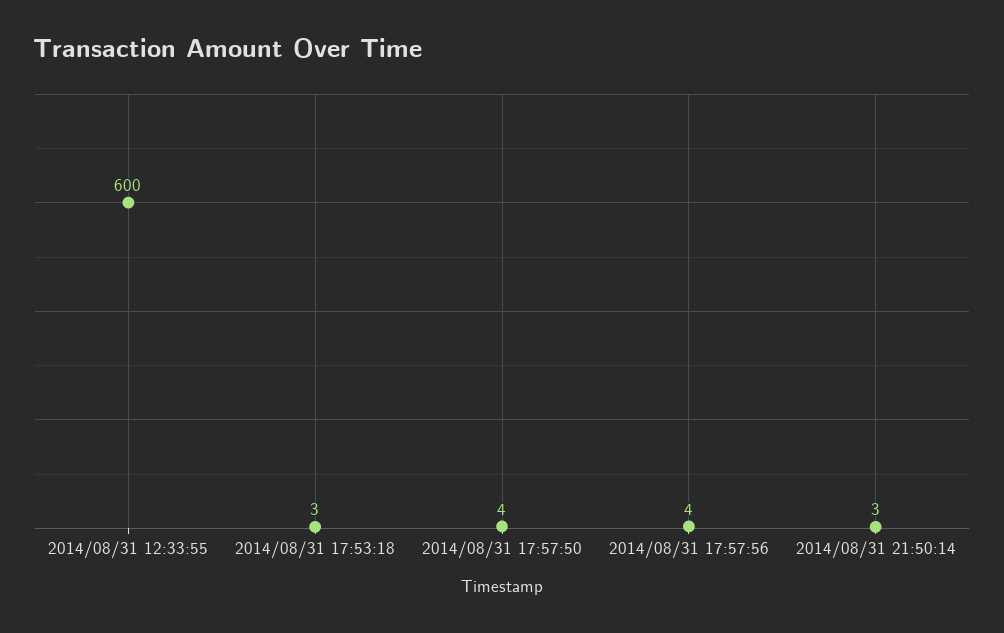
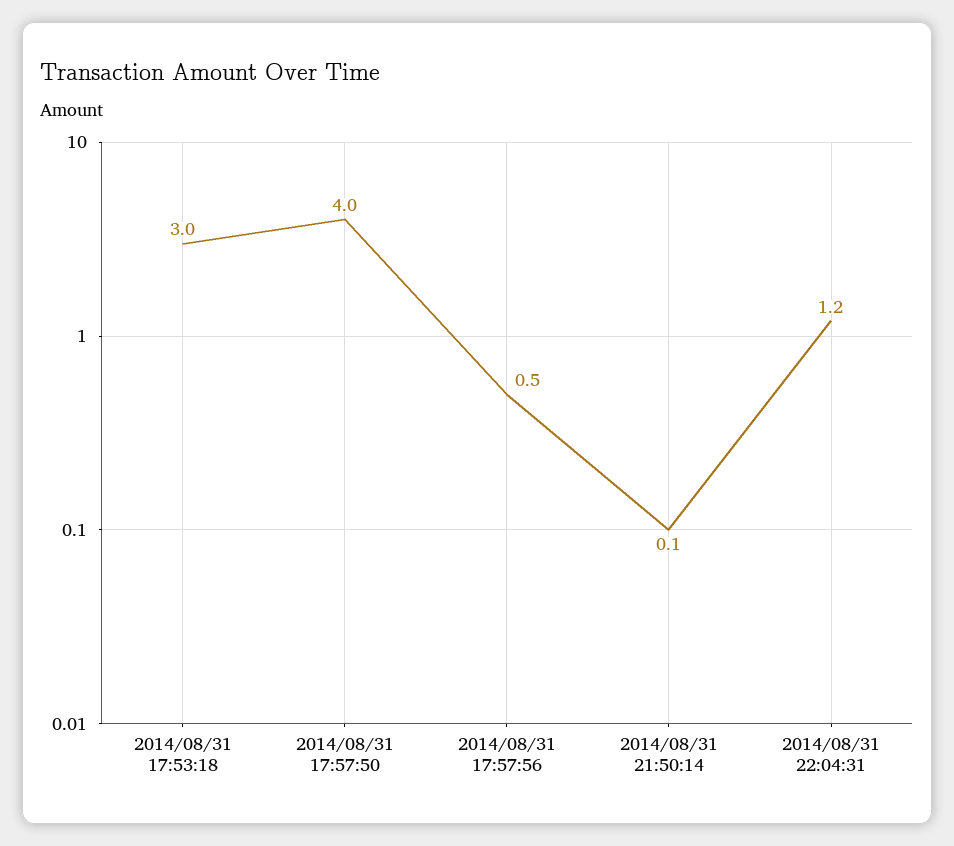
2014/08/31 12:33:55: 600 -> none
2014/08/31 17:57:56: 4 -> 0.5
2014/08/31 21:50:14: 3 -> 0.1
2014/08/31 22:04:31: none -> 1.2

